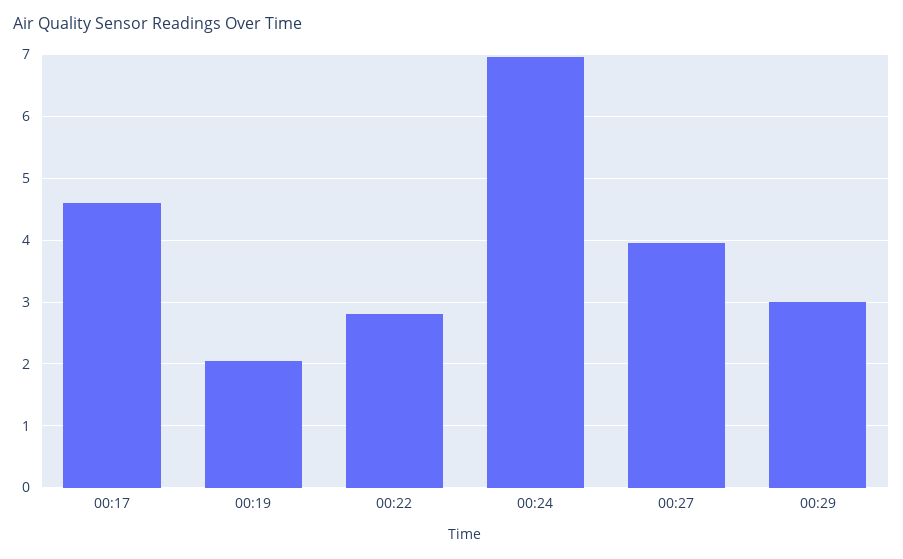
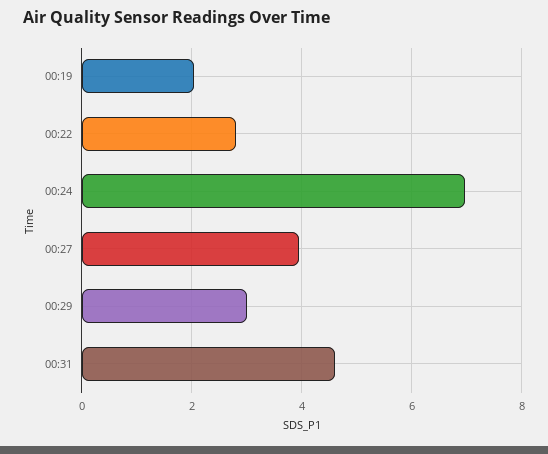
00:17: 4.6 -> none
00:31: none -> 4.6

